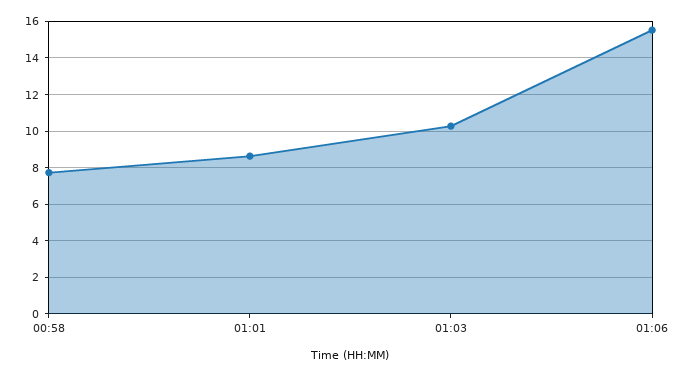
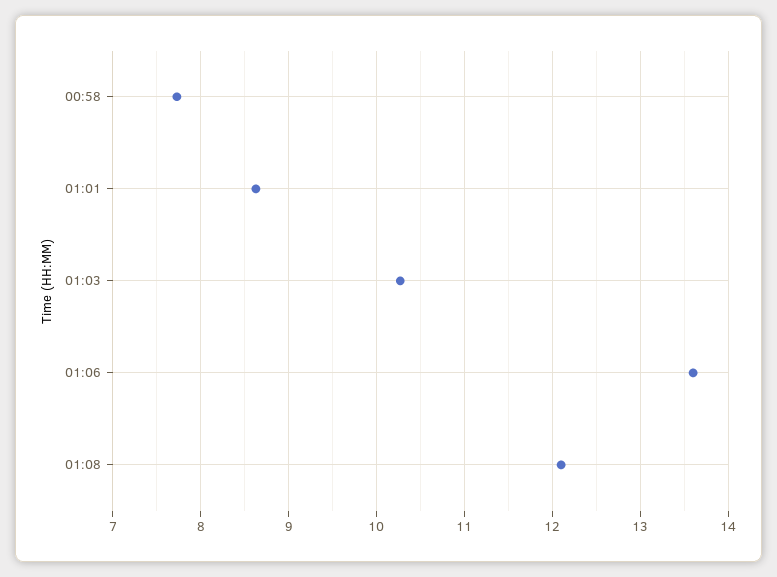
01:06: 15.5 -> 13.6
01:08: none -> 12.1

